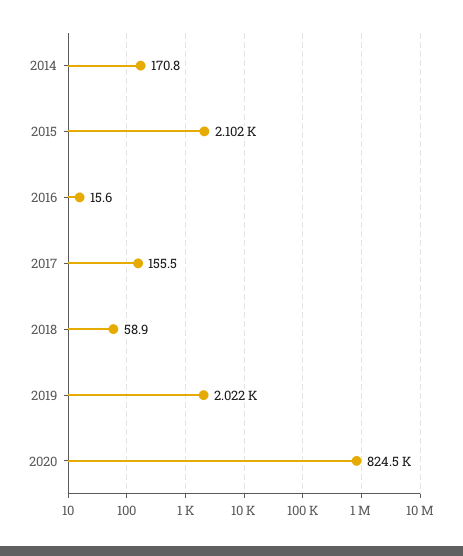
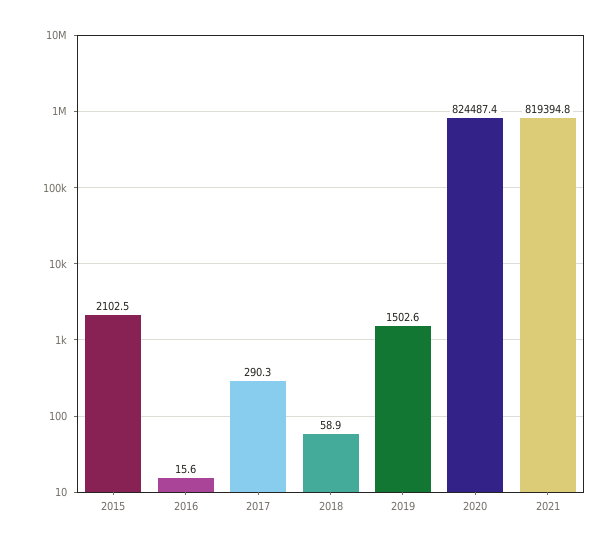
2014: 170.8 -> none
2017: 155.5 -> 290.3
2019: 2022 -> 1502.6
2021: none -> 819394.8

